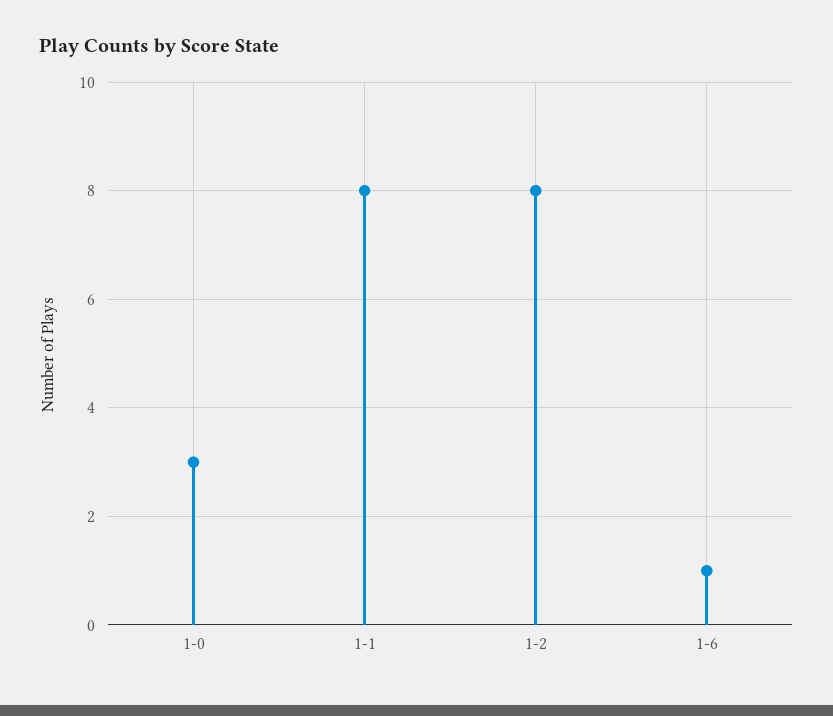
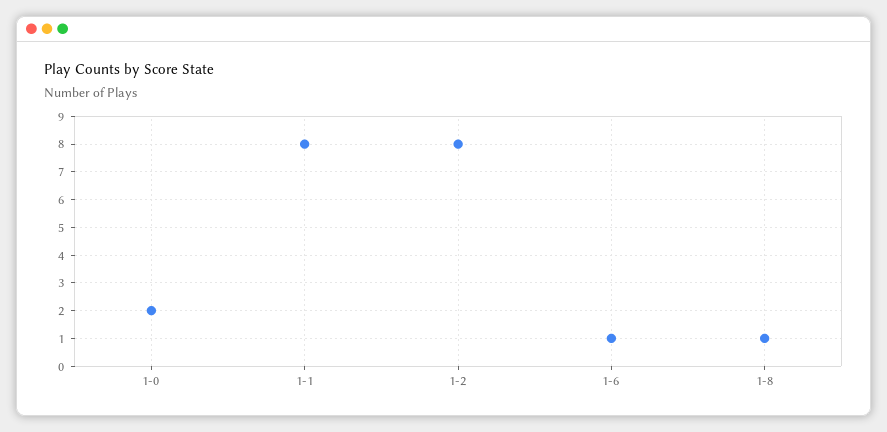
1-0: 3 -> 2
1-8: none -> 1

